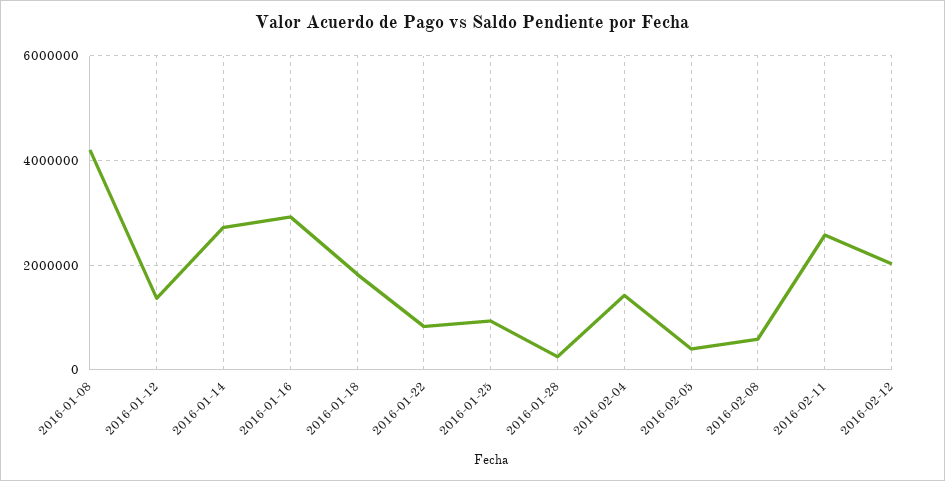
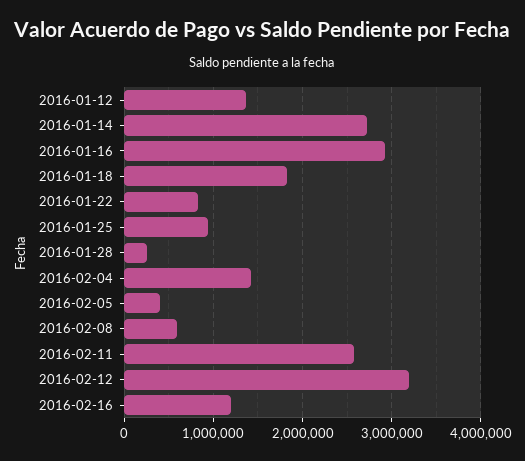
2016-01-08: 4200000 -> none
2016-02-12: 2000000 -> 3200000
2016-02-16: none -> 1200000

